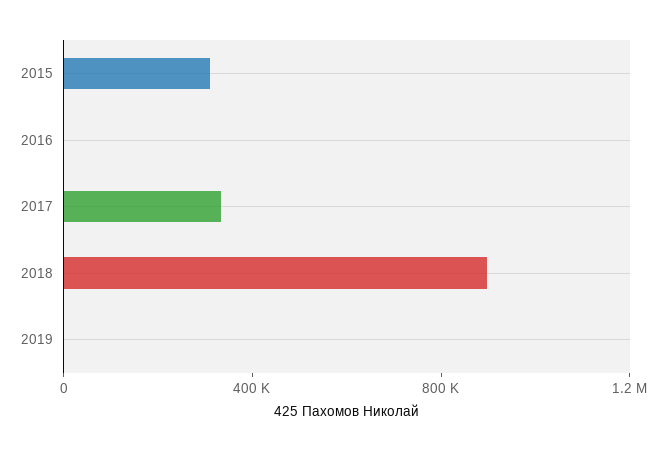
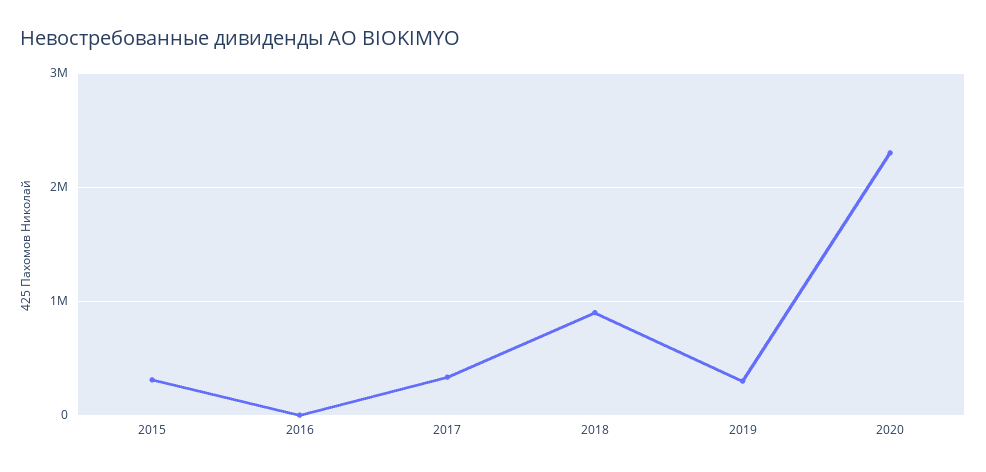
2019: 0 -> 300000
2020: none -> 2300000

